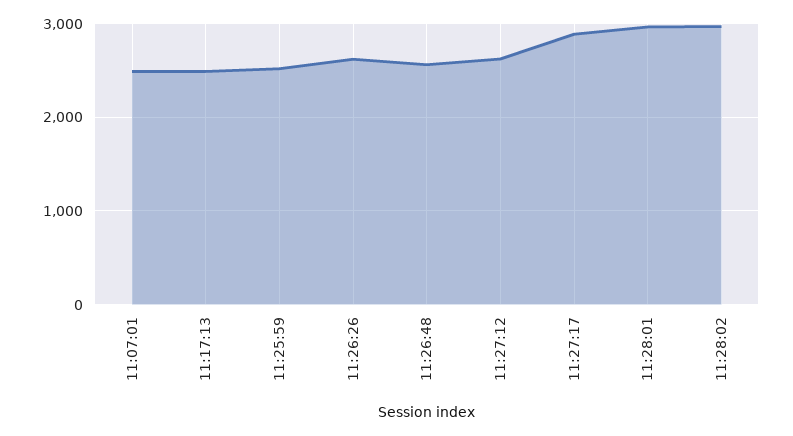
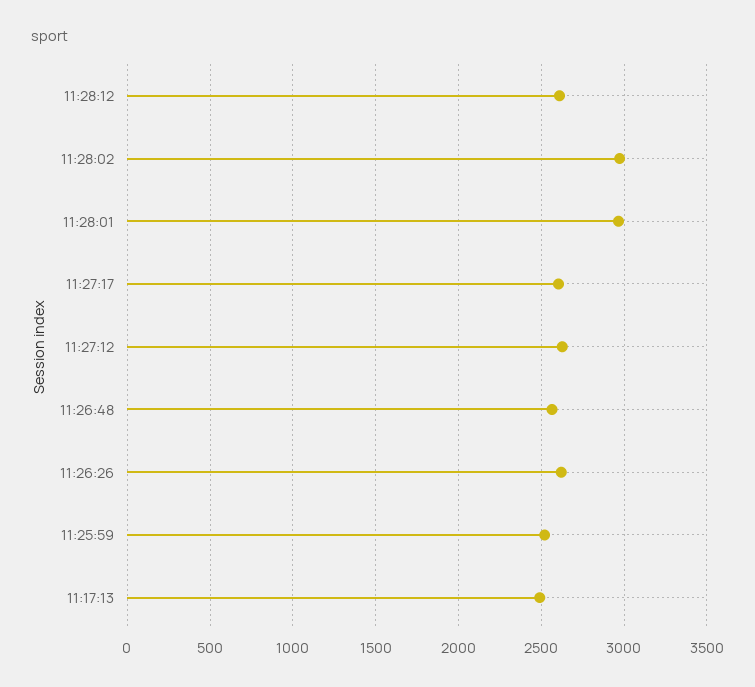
11:07:01: 2500 -> none
11:27:17: 2900 -> 2600
11:28:12: none -> 2600

